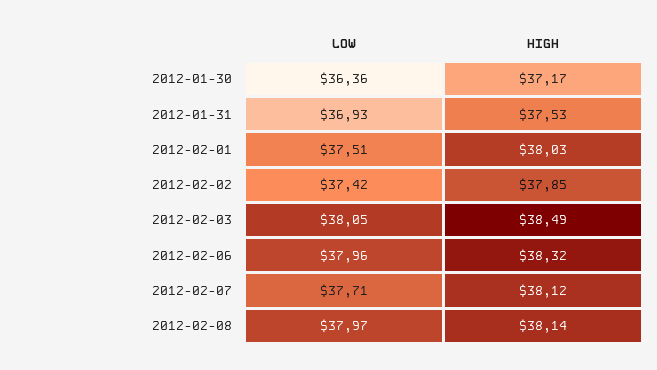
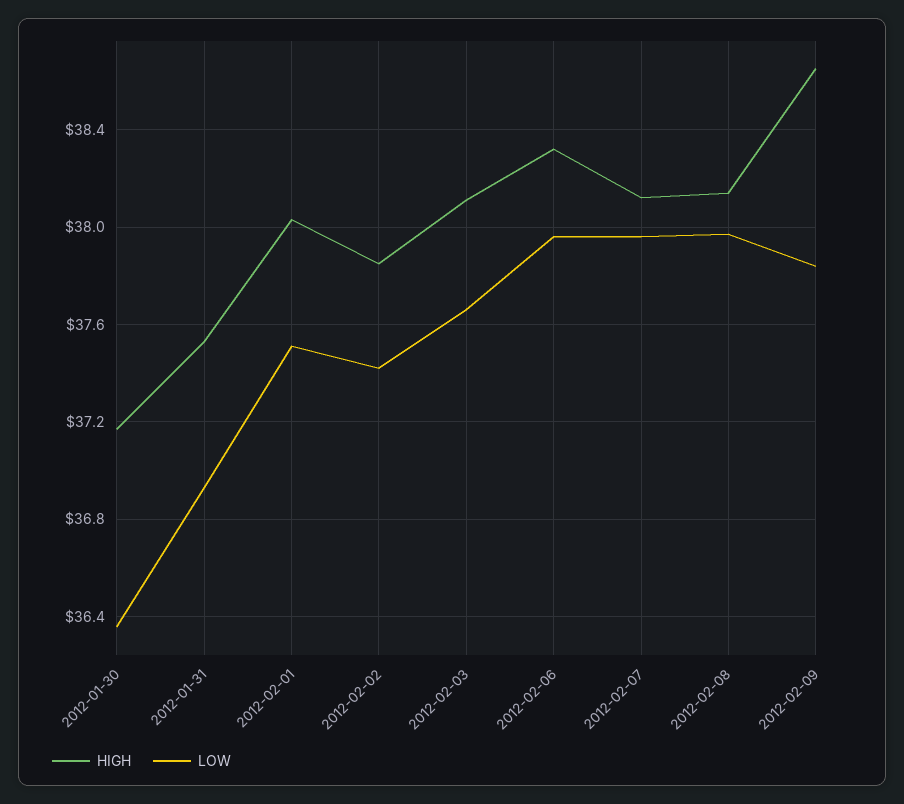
LOW, 2012-02-03: 38.05 -> 37.65
HIGH, 2012-02-03: 38.49 -> 38.1
LOW, 2012-02-07: 37.71 -> 37.95
HIGH, 2012-02-09: none -> 38.65
LOW, 2012-02-09: none -> 37.85

